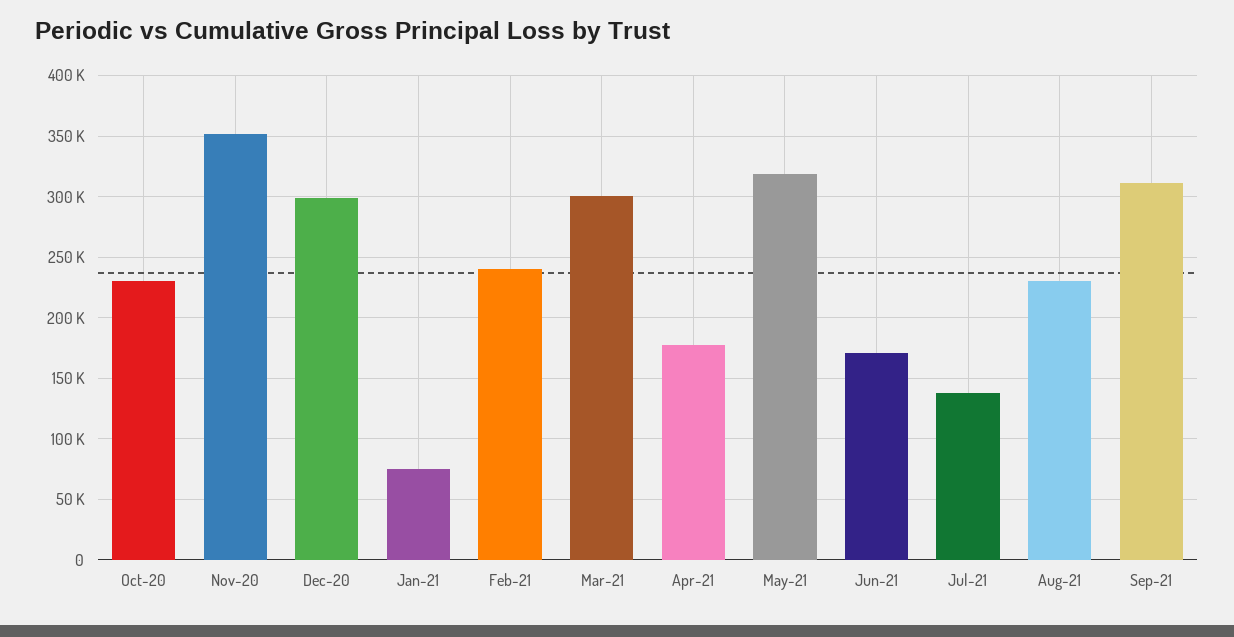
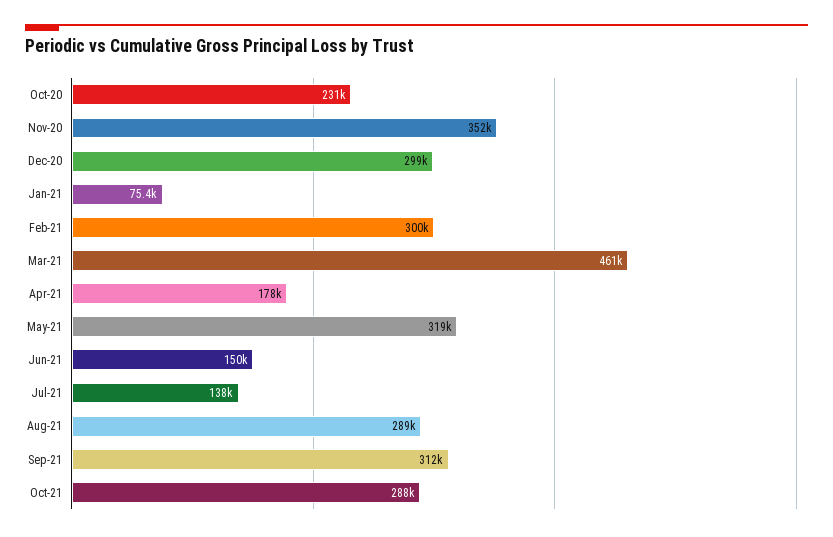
Feb-21: 240000 -> 300000
Mar-21: 300000 -> 461000
Jun-21: 170000 -> 150000
Aug-21: 230000 -> 289000
Oct-21: none -> 288000

